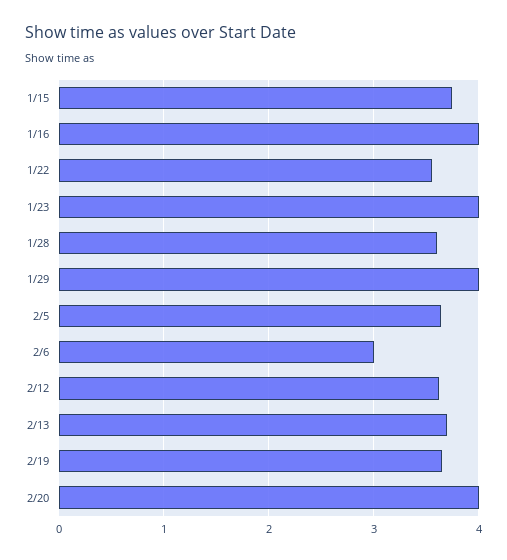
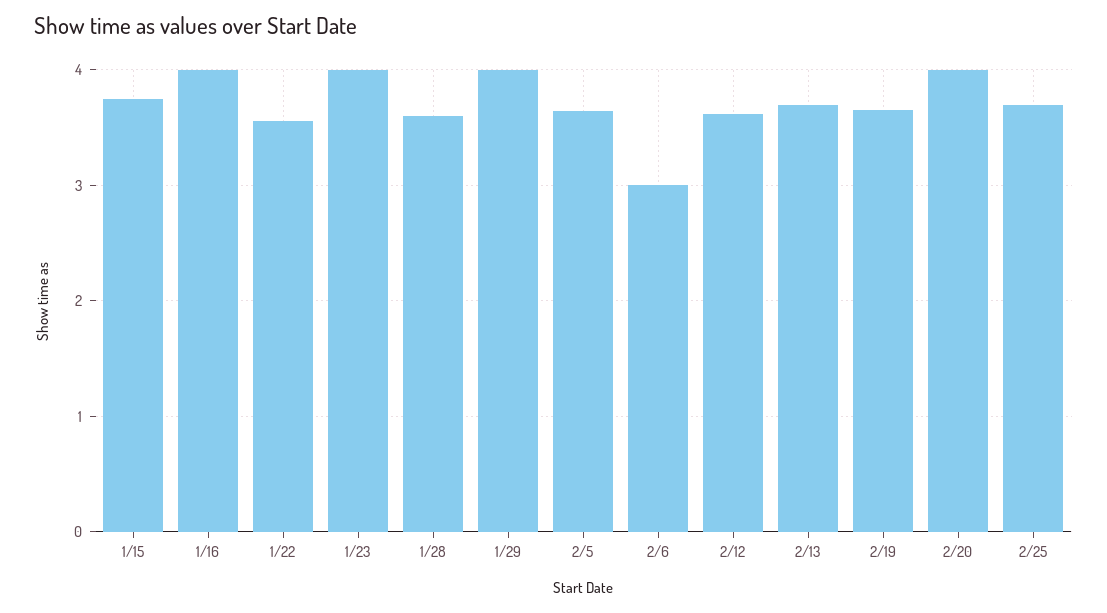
2/25: none -> 3.7

